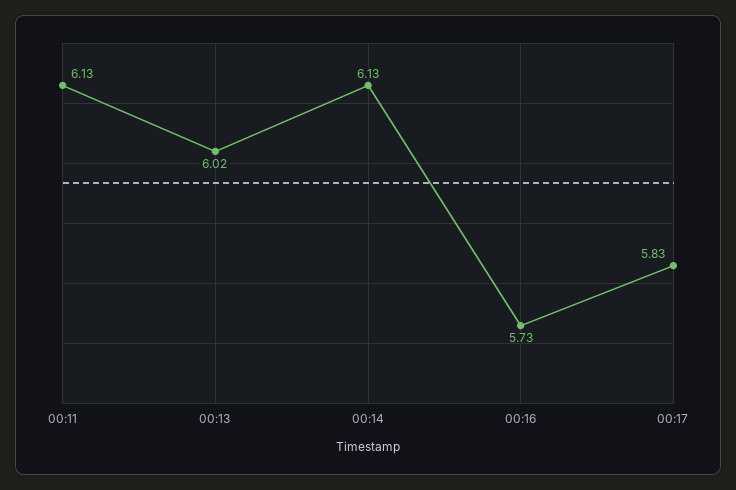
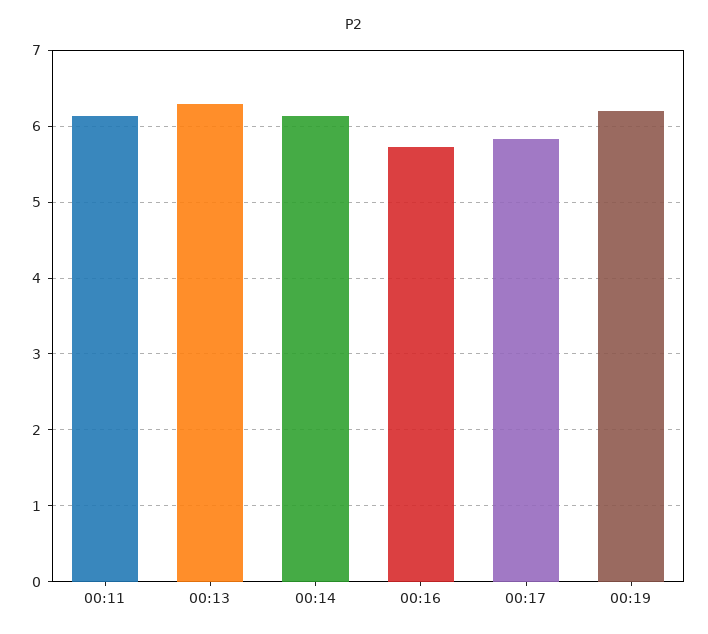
00:13: 6.02 -> 6.3
00:19: none -> 6.2

